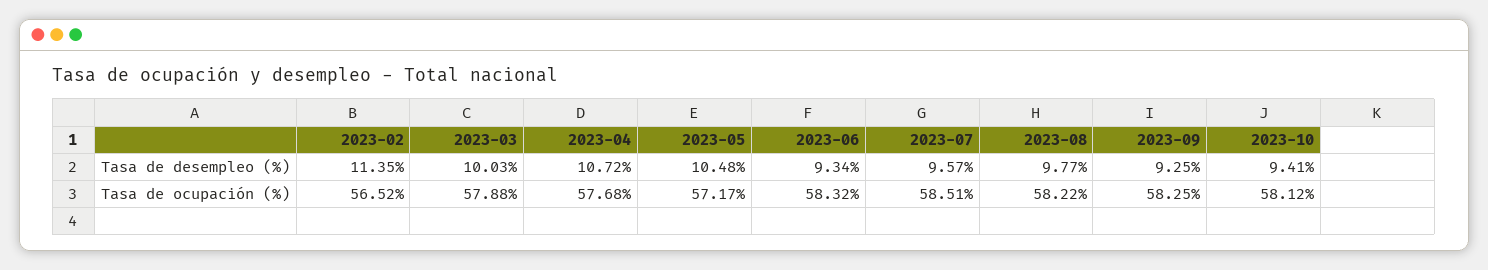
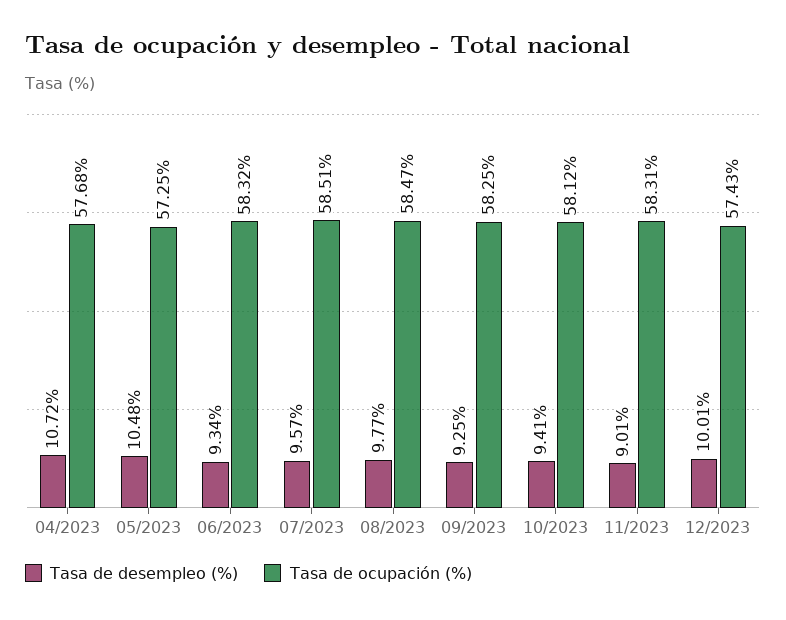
Tasa de desempleo (%), 2023-02: 11.35 -> none
Tasa de desempleo (%), 2023-03: 10.03 -> none
Tasa de ocupación (%), 2023-02: 56.52 -> none
Tasa de ocupación (%), 2023-03: 57.88 -> none
Tasa de ocupación (%), 2023-05: 57.17 -> 57.25
Tasa de ocupación (%), 2023-08: 58.22 -> 58.47
Tasa de desempleo (%), 11/2023: none -> 9.01
Tasa de ocupación (%), 11/2023: none -> 58.31
Tasa de desempleo (%), 12/2023: none -> 10.01
Tasa de ocupación (%), 12/2023: none -> 57.43

